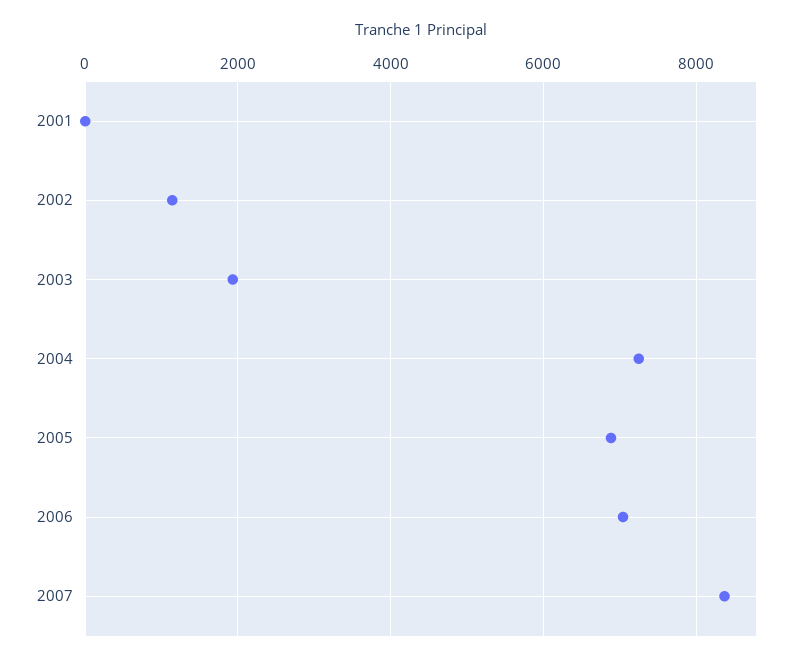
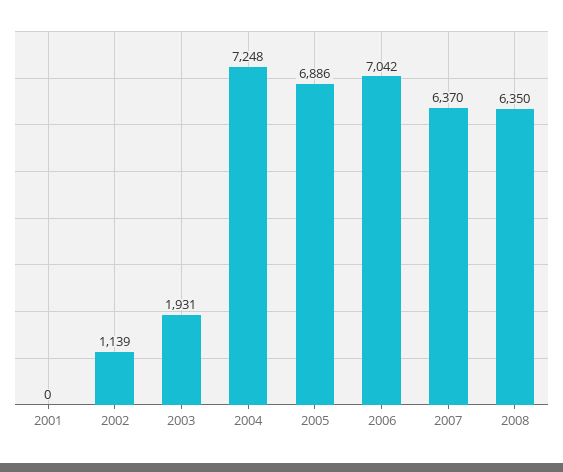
2007: 8400 -> 6370
2008: none -> 6350

